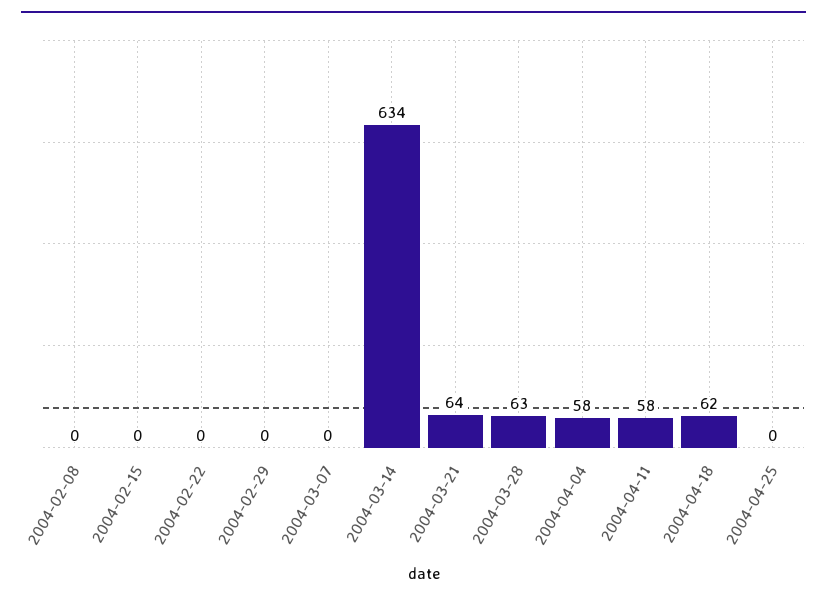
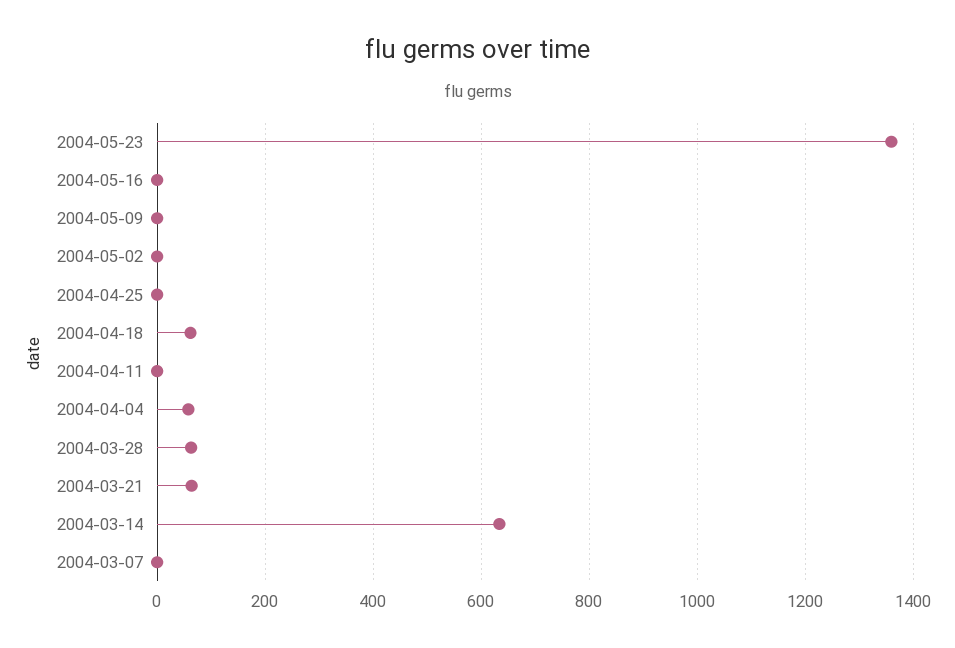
2004-02-08: 0 -> none
2004-02-15: 0 -> none
2004-02-22: 0 -> none
2004-02-29: 0 -> none
2004-04-11: 58 -> 0
2004-05-23: none -> 1360
2004-05-16: none -> 0
2004-05-09: none -> 0
2004-05-02: none -> 0

